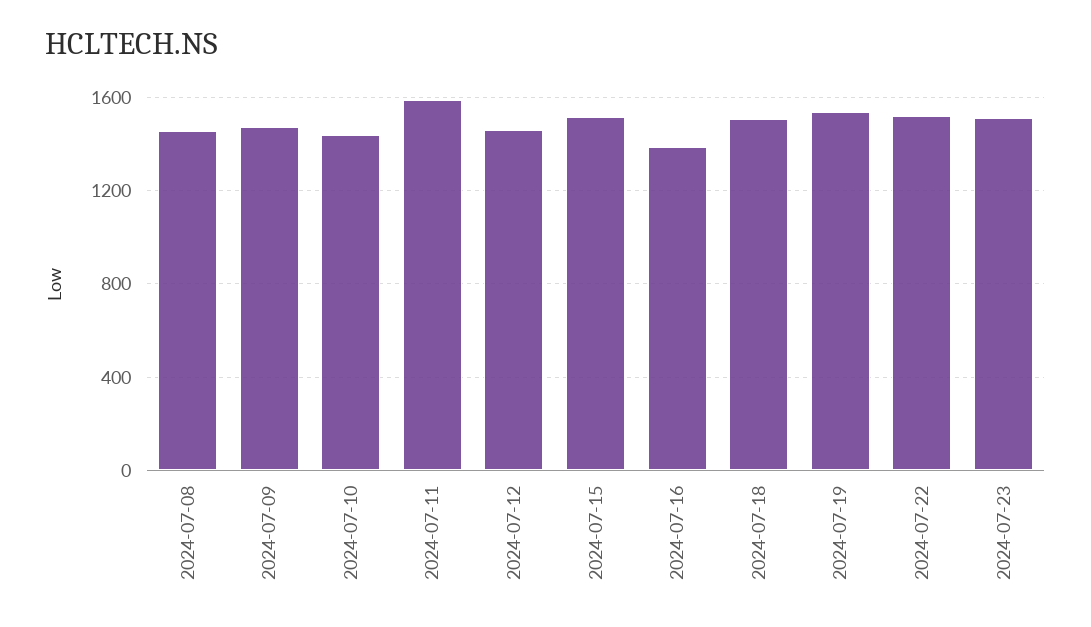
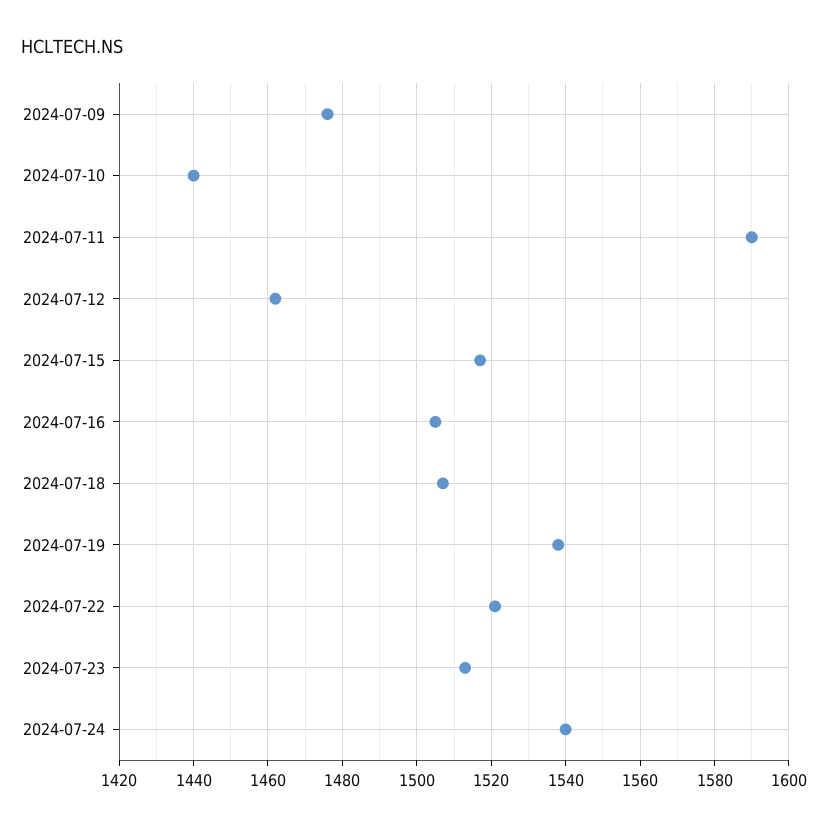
2024-07-08: 1450 -> none
2024-07-16: 1400 -> 1505
2024-07-24: none -> 1540

